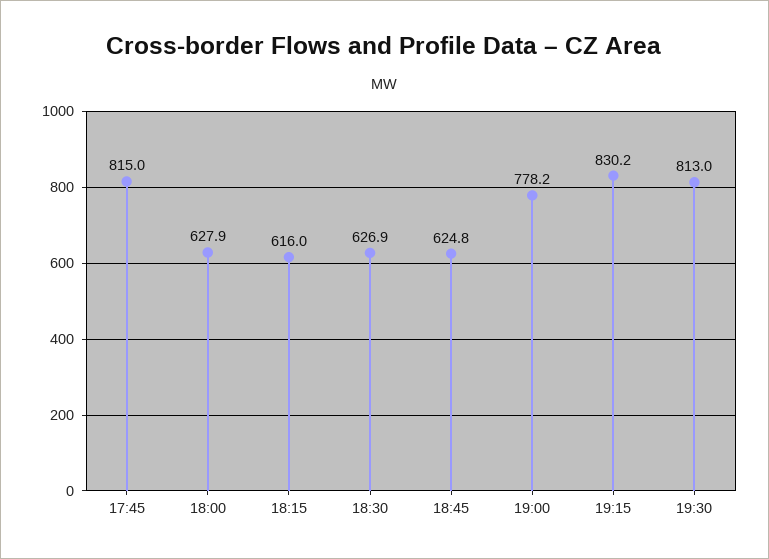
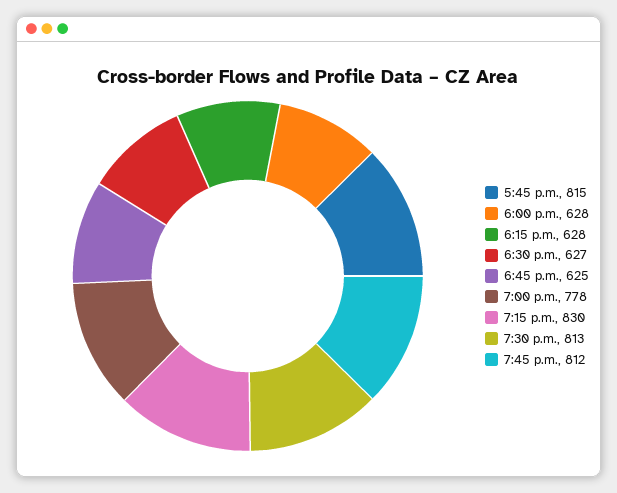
18:15: 616 -> 628
7:45 p.m.: none -> 812

